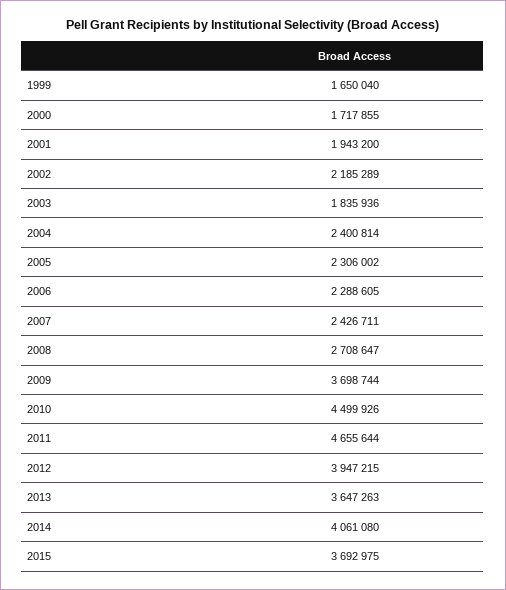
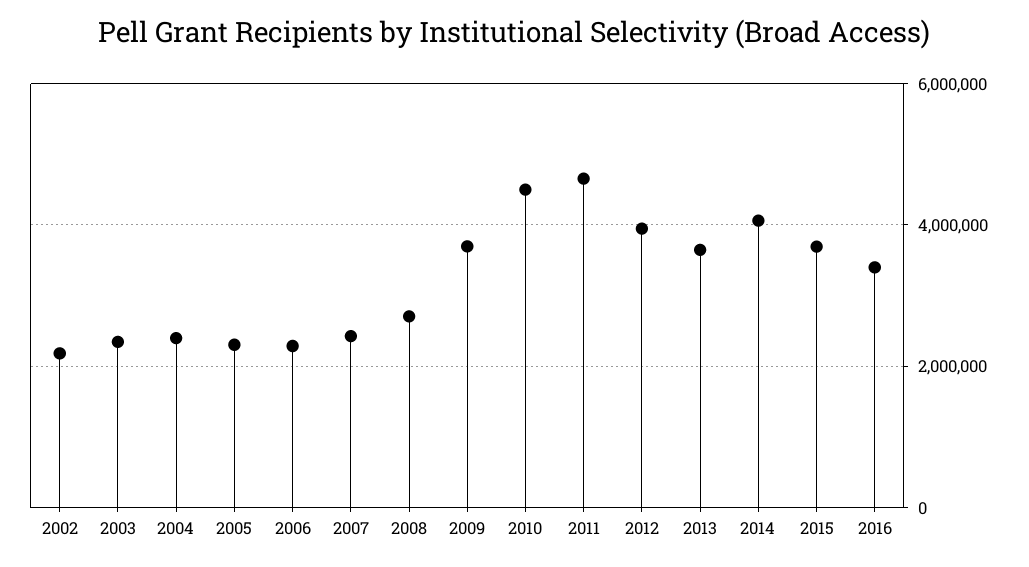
1999: 1650040 -> none
2000: 1717855 -> none
2001: 1943200 -> none
2003: 1835936 -> 2400000
2016: none -> 3400000

